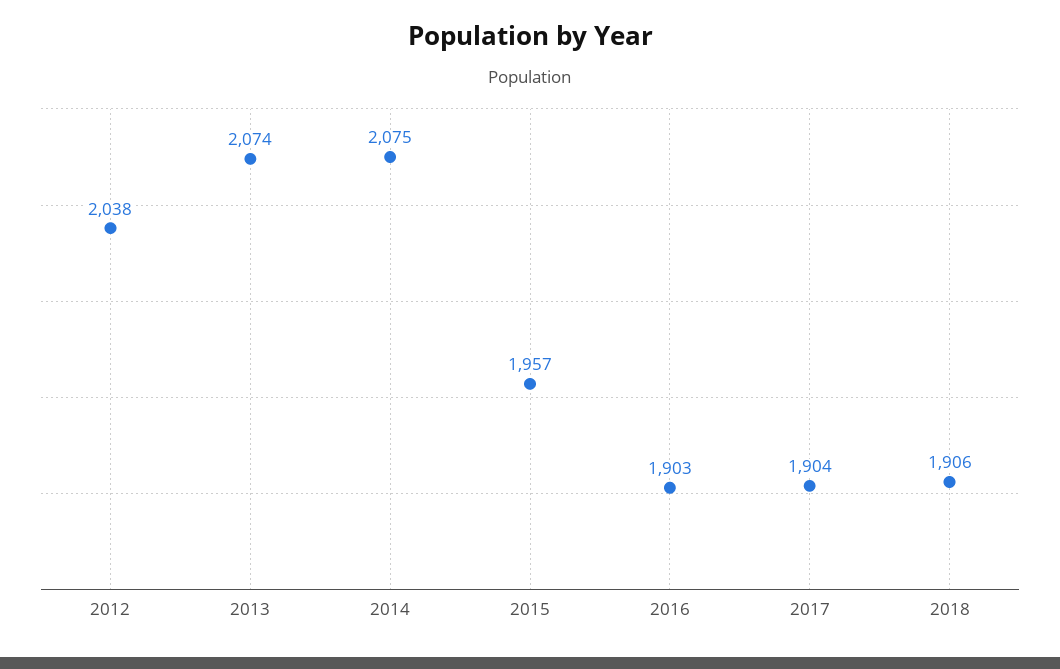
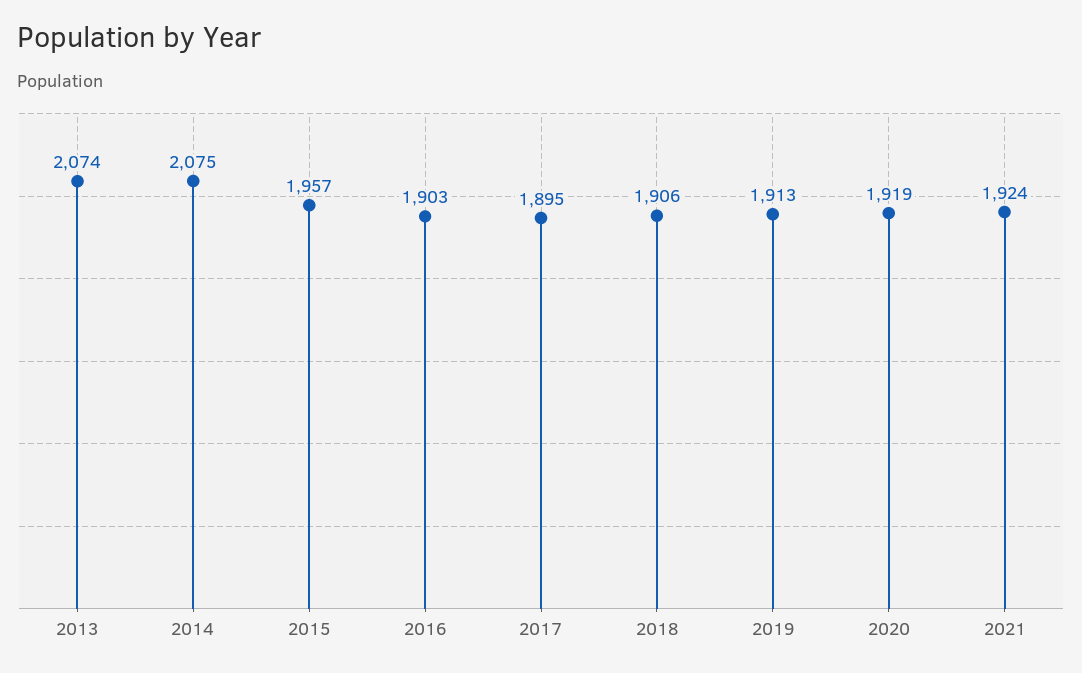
2012: 2038 -> none
2017: 1904 -> 1895
2019: none -> 1913
2020: none -> 1919
2021: none -> 1924

